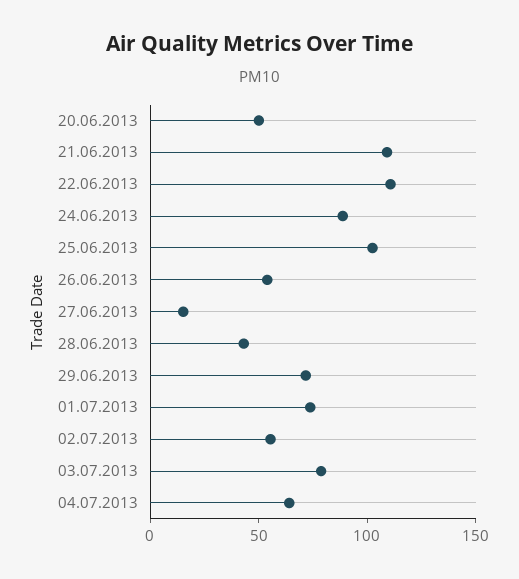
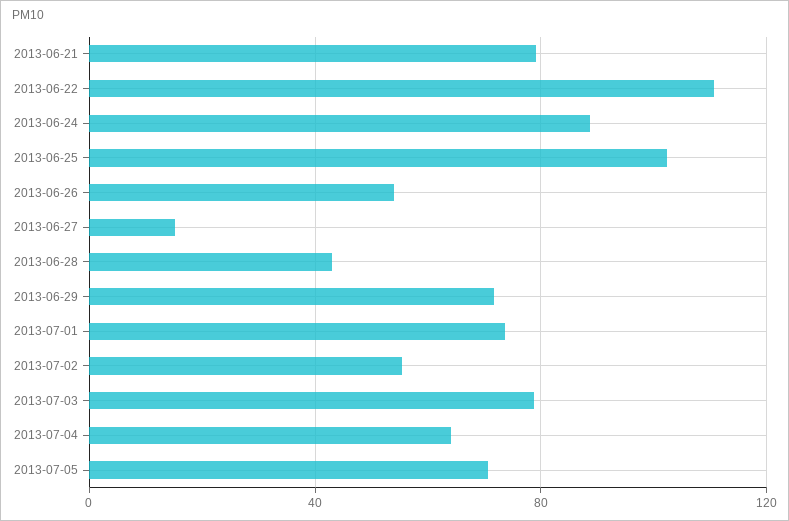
20.06.2013: 50 -> none
21.06.2013: 110 -> 80
2013-07-05: none -> 70

